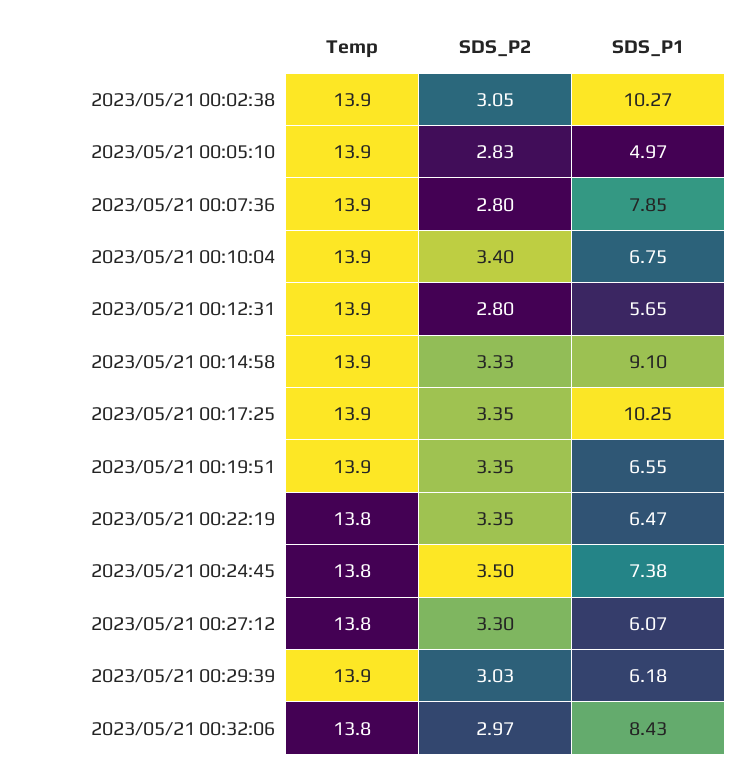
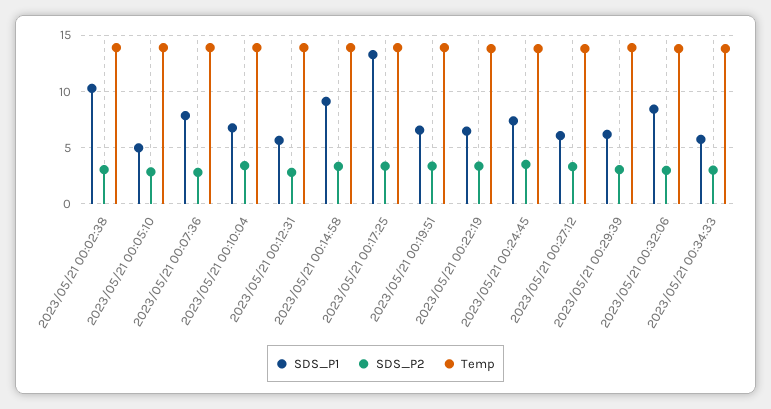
SDS_P1, 2023/05/21 00:17:25: 10.25 -> 13
SDS_P1, 2023/05/21 00:34:33: none -> 6
SDS_P2, 2023/05/21 00:34:33: none -> 3
Temp, 2023/05/21 00:34:33: none -> 14

